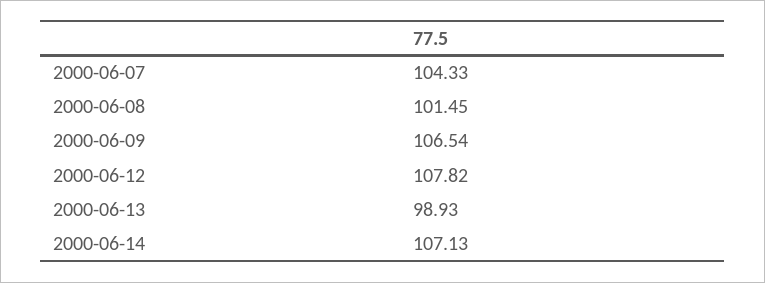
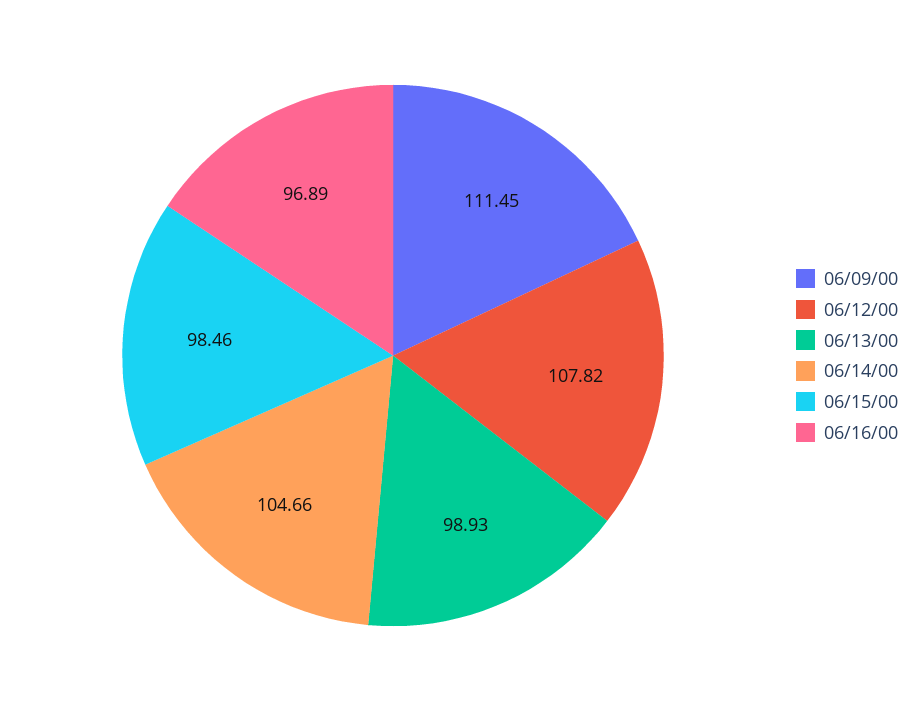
2000-06-07: 104.33 -> none
2000-06-08: 101.45 -> none
2000-06-09: 106.54 -> 111.45
2000-06-14: 107.13 -> 104.66
06/15/00: none -> 98.46
06/16/00: none -> 96.89

